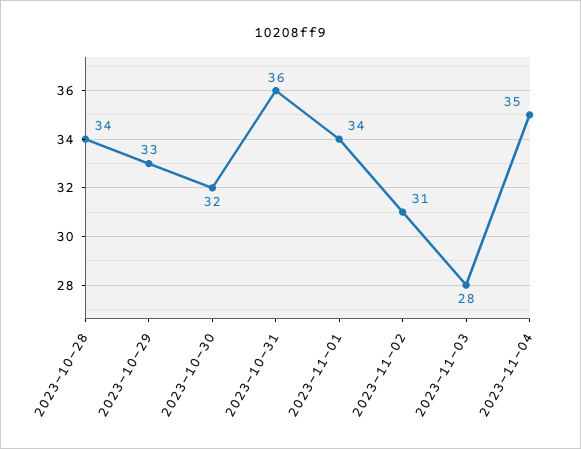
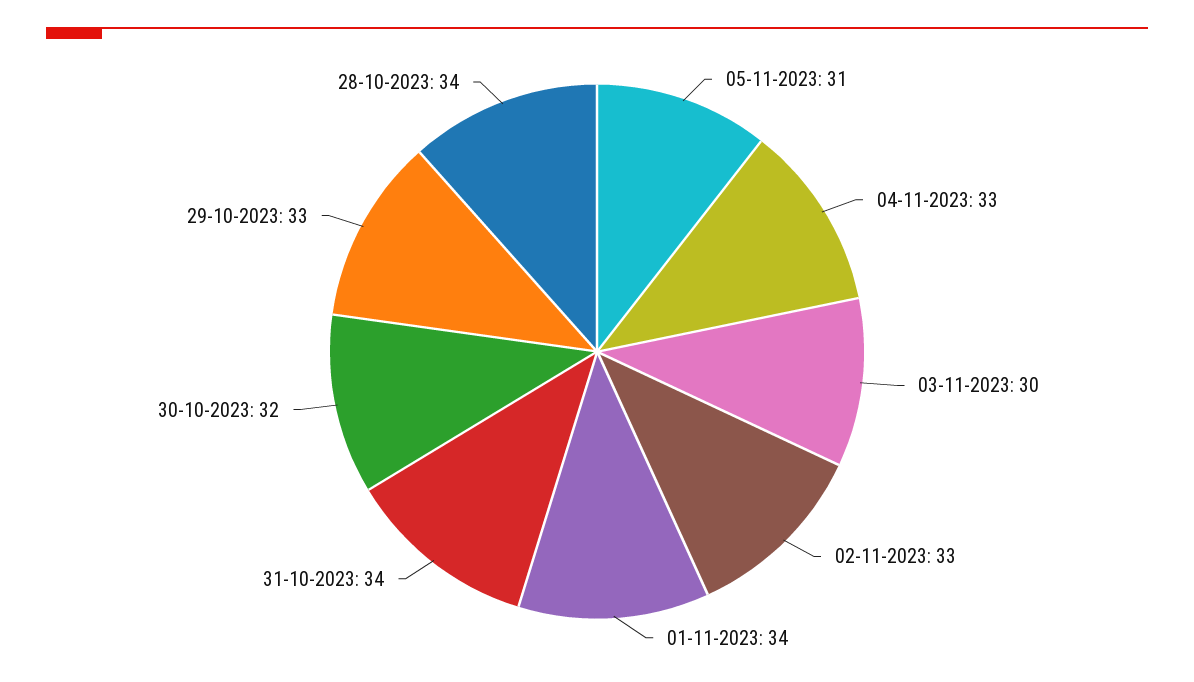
2023-10-31: 36 -> 34
2023-11-02: 31 -> 33
2023-11-03: 28 -> 30
2023-11-04: 35 -> 33
05-11-2023: none -> 31

